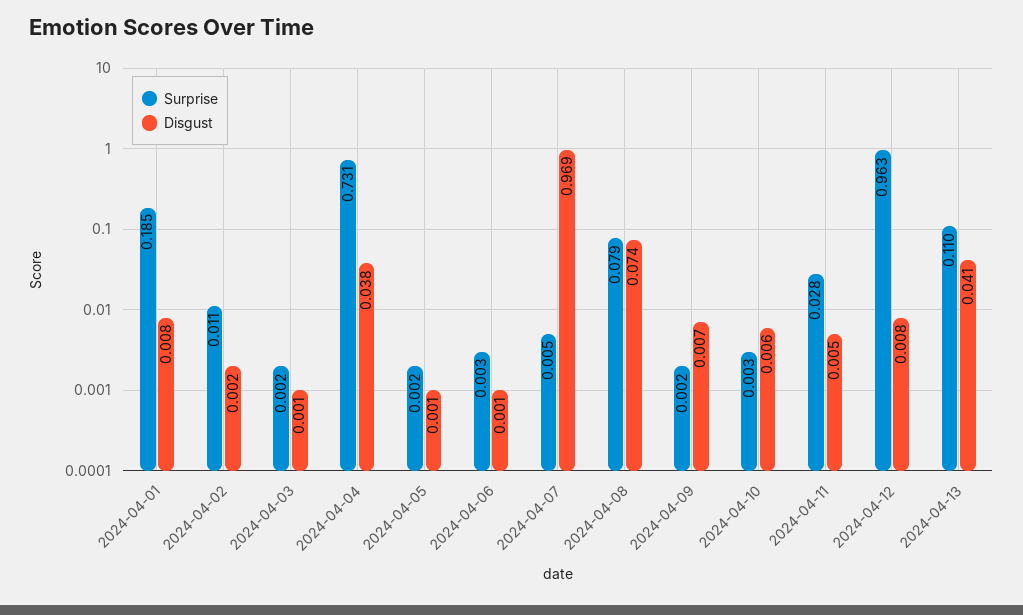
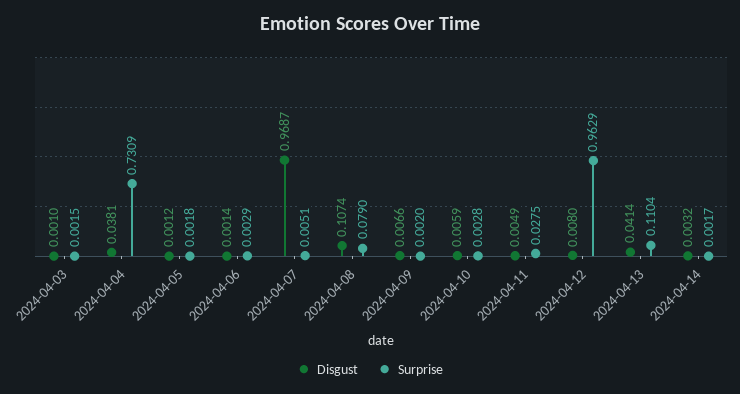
Surprise, 2024-04-01: 0.185 -> none
Disgust, 2024-04-01: 0.008 -> none
Surprise, 2024-04-02: 0.011 -> none
Disgust, 2024-04-02: 0.002 -> none
Disgust, 2024-04-08: 0.074 -> 0.1074
Disgust, 2024-04-14: none -> 0.0032
Surprise, 2024-04-14: none -> 0.0017

